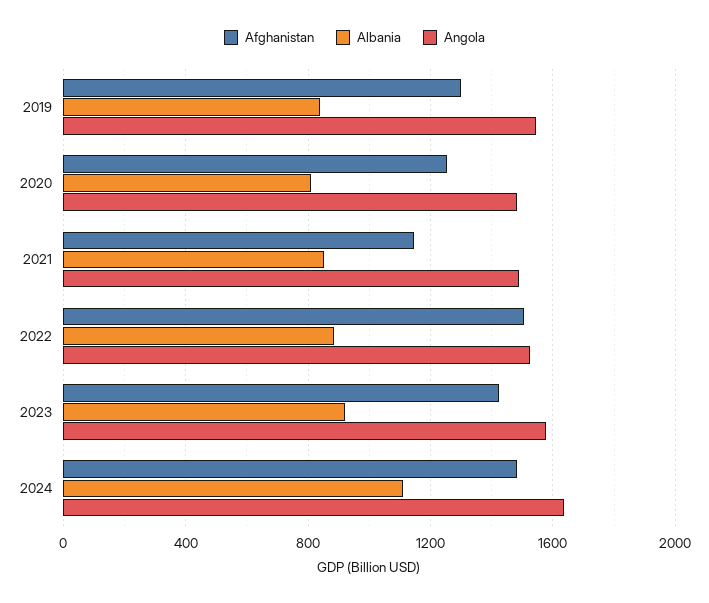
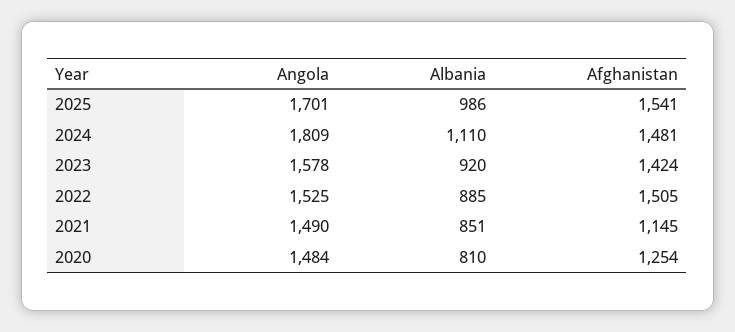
Afghanistan, 2019: 1300 -> none
Albania, 2019: 850 -> none
Angola, 2019: 1550 -> none
Angola, 2024: 1650 -> 1809
Angola, 2025: none -> 1701
Albania, 2025: none -> 986
Afghanistan, 2025: none -> 1541

